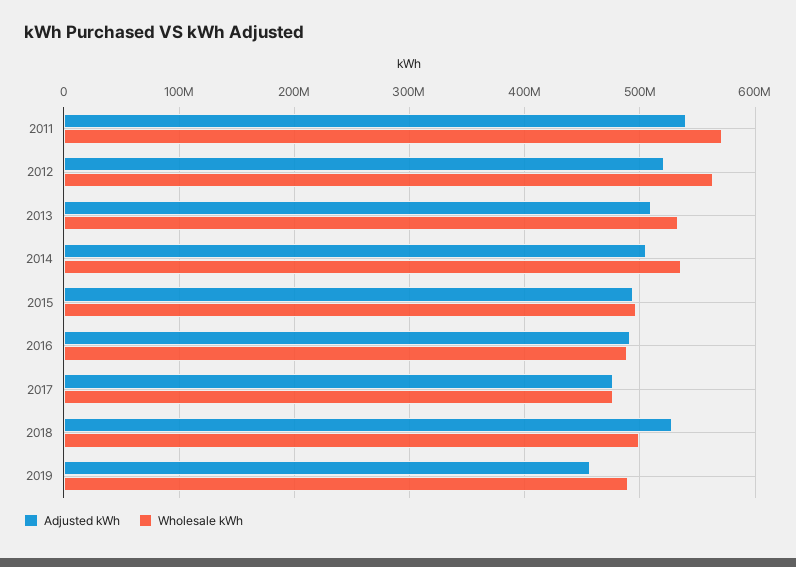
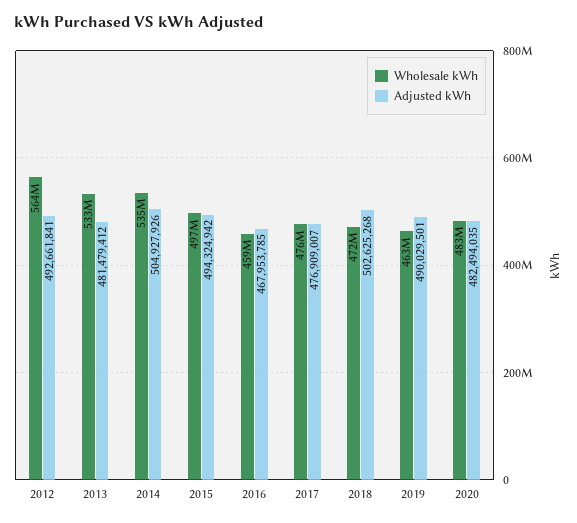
Adjusted kWh, 2011: 540000000 -> none
Wholesale kWh, 2011: 570000000 -> none
Adjusted kWh, 2012: 520000000 -> 492661841
Adjusted kWh, 2013: 510000000 -> 481479412
Adjusted kWh, 2016: 490000000 -> 467953785
Wholesale kWh, 2016: 490000000 -> 459000000
Adjusted kWh, 2018: 530000000 -> 502625268
Wholesale kWh, 2018: 500000000 -> 472000000
Adjusted kWh, 2019: 460000000 -> 490029501
Wholesale kWh, 2019: 490000000 -> 463000000
Wholesale kWh, 2020: none -> 483000000
Adjusted kWh, 2020: none -> 482494035

